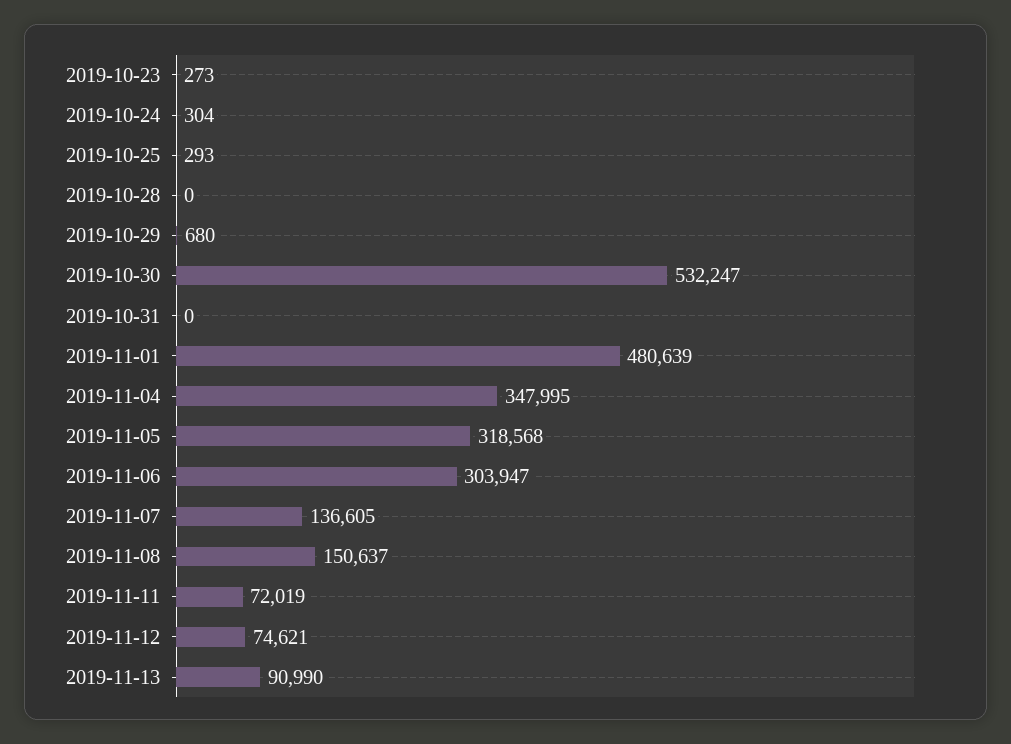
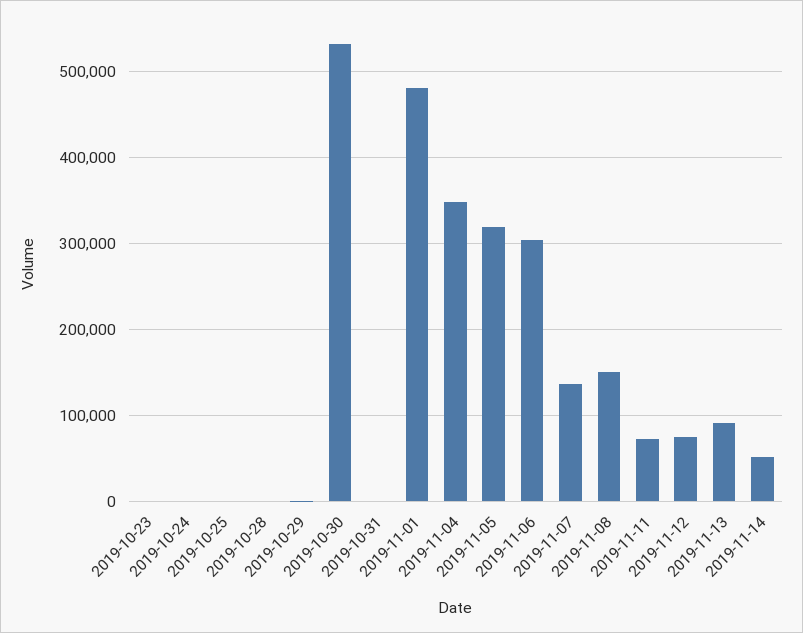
2019-11-14: none -> 50000

